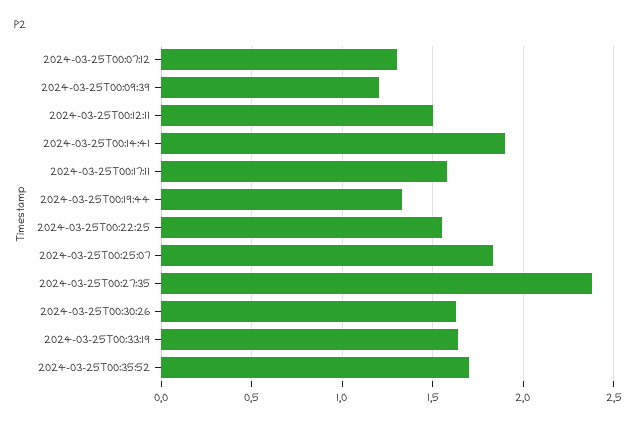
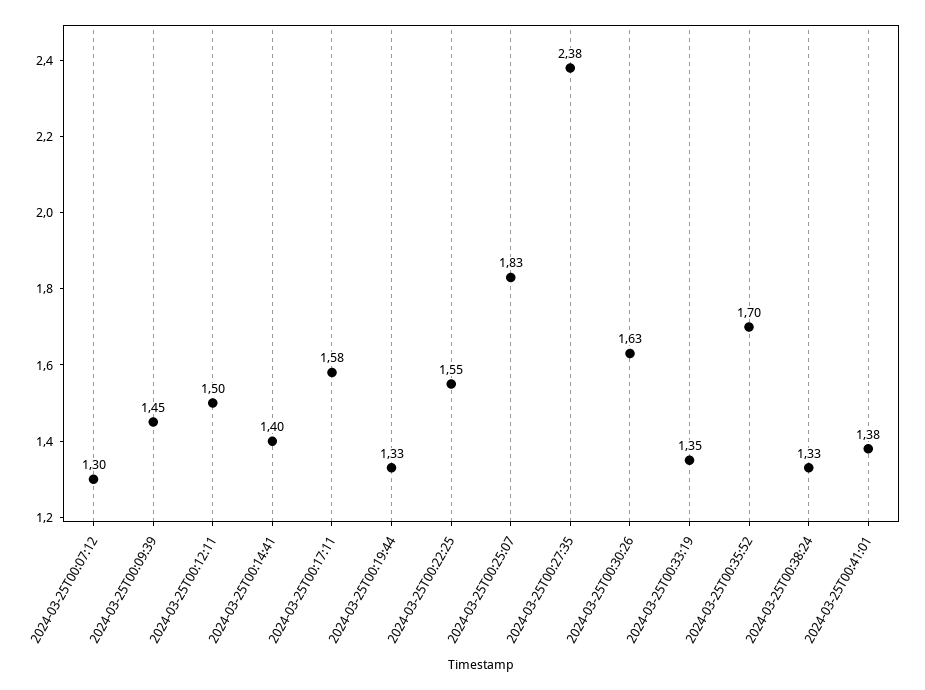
2024-03-25T00:09:39: 1.2 -> 1.45
2024-03-25T00:14:41: 1.9 -> 1.4
2024-03-25T00:33:19: 1.65 -> 1.35
2024-03-25T00:38:24: none -> 1.33
2024-03-25T00:41:01: none -> 1.38

